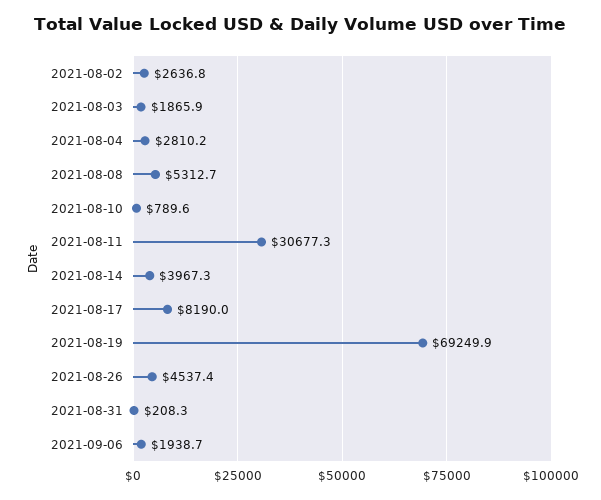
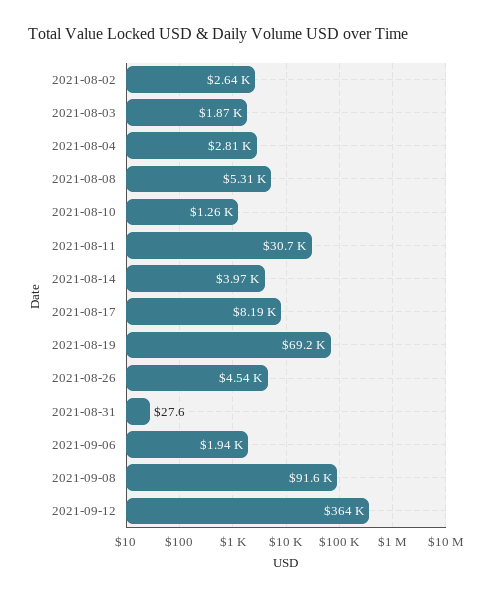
2021-08-10: 789.6 -> 1260
2021-08-31: 208.3 -> 27.6
2021-09-08: none -> 91600
2021-09-12: none -> 364000

